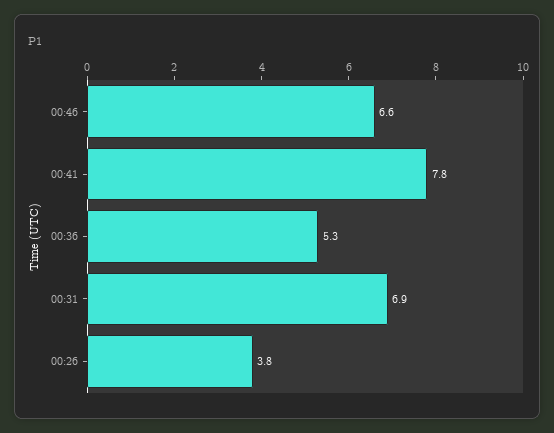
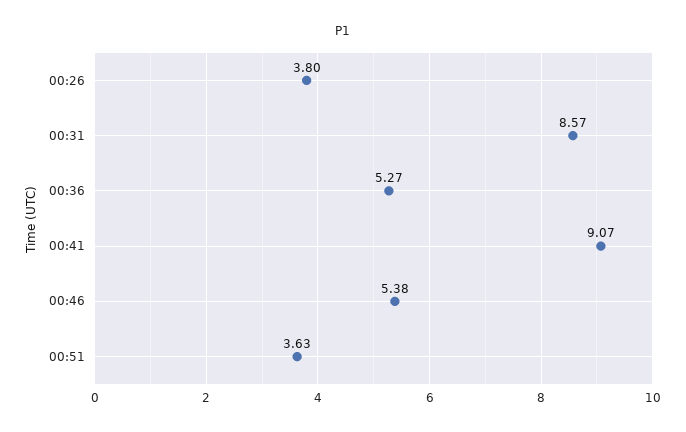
00:46: 6.6 -> 5.38
00:41: 7.8 -> 9.07
00:31: 6.9 -> 8.57
00:51: none -> 3.63

